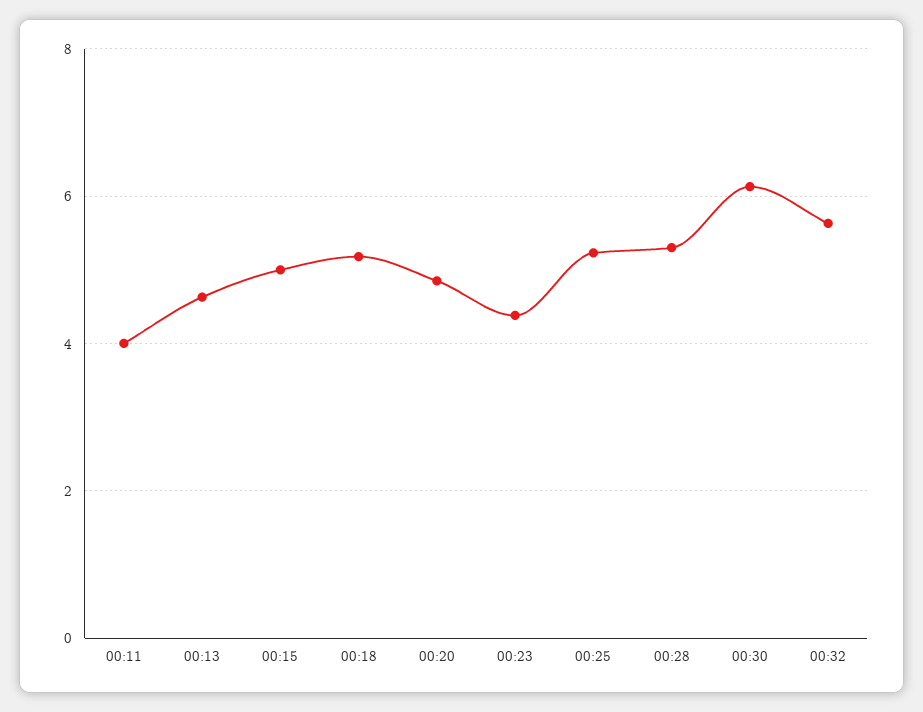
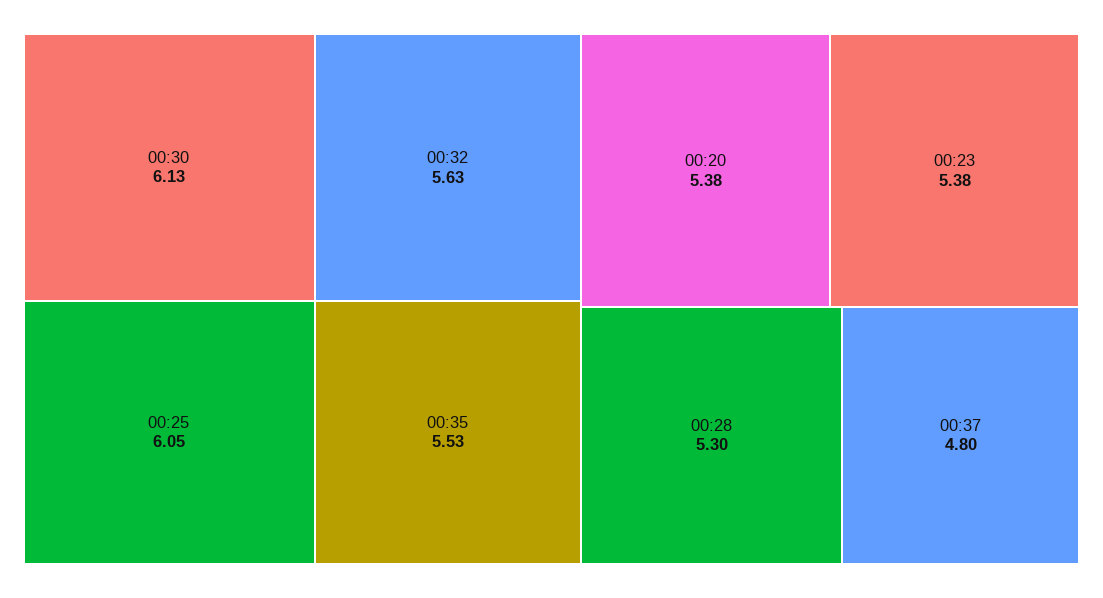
00:11: 4 -> none
00:13: 4.6 -> none
00:15: 5 -> none
00:18: 5.2 -> none
00:20: 4.8 -> 5.38
00:23: 4.4 -> 5.38
00:25: 5.2 -> 6.05
00:35: none -> 5.53
00:37: none -> 4.8

